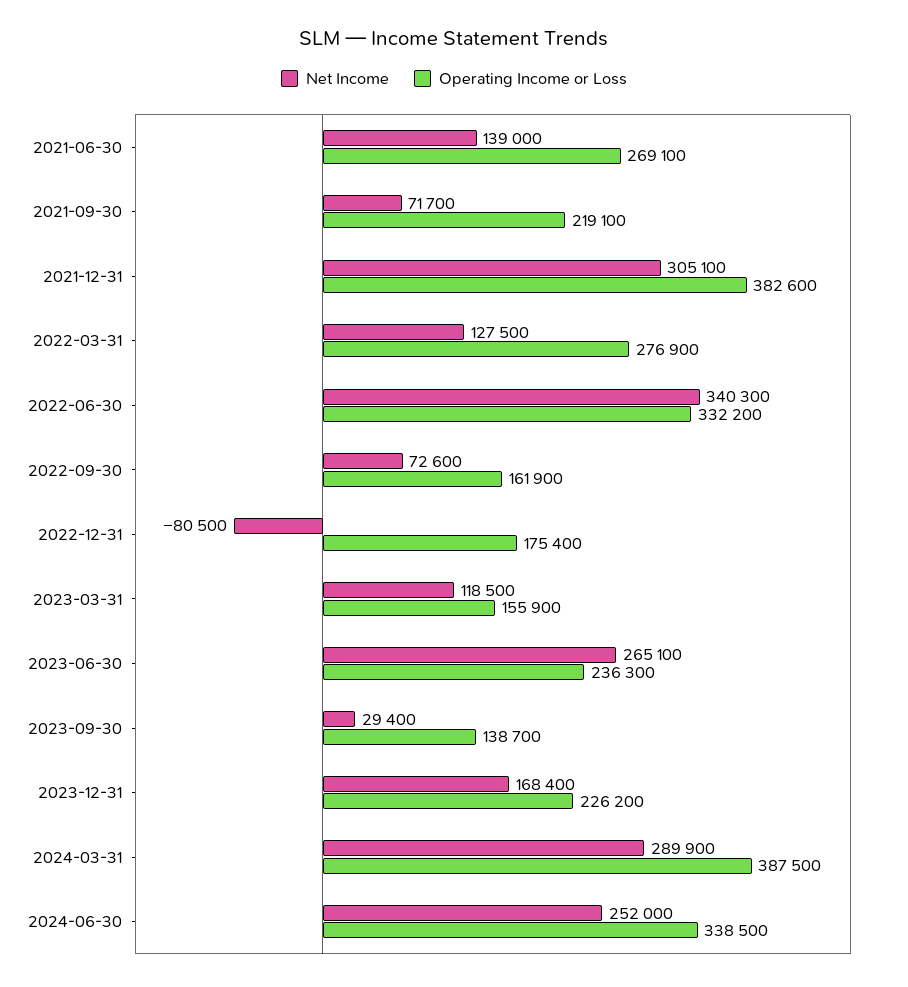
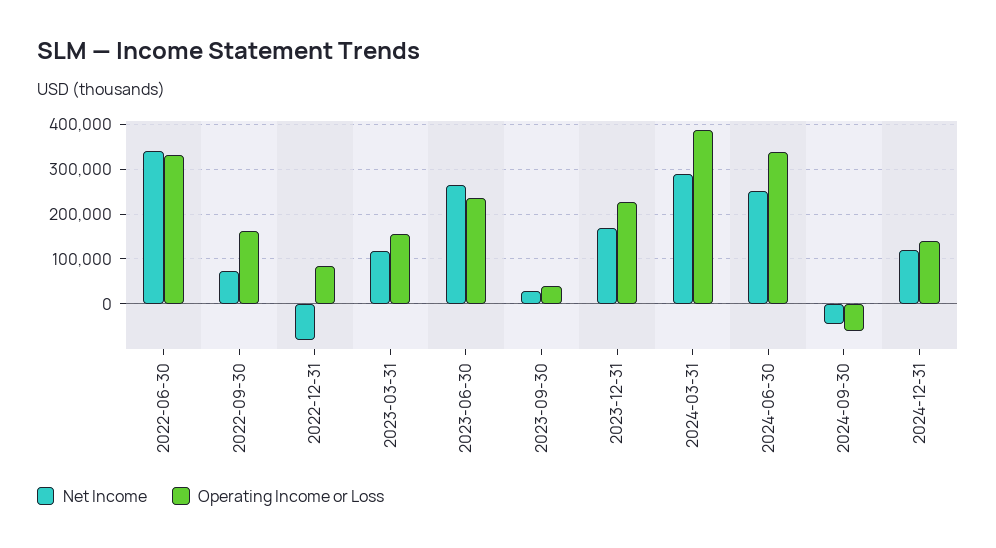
Net Income, 2021-06-30: 139000 -> none
Operating Income or Loss, 2021-06-30: 269100 -> none
Net Income, 2021-09-30: 71700 -> none
Operating Income or Loss, 2021-09-30: 219100 -> none
Net Income, 2021-12-31: 305100 -> none
Operating Income or Loss, 2021-12-31: 382600 -> none
Net Income, 2022-03-31: 127500 -> none
Operating Income or Loss, 2022-03-31: 276900 -> none
Operating Income or Loss, 2022-12-31: 175400 -> 80000
Operating Income or Loss, 2023-09-30: 138700 -> 40000
Net Income, 2024-09-30: none -> -40000
Operating Income or Loss, 2024-09-30: none -> -60000
Net Income, 2024-12-31: none -> 120000
Operating Income or Loss, 2024-12-31: none -> 140000

